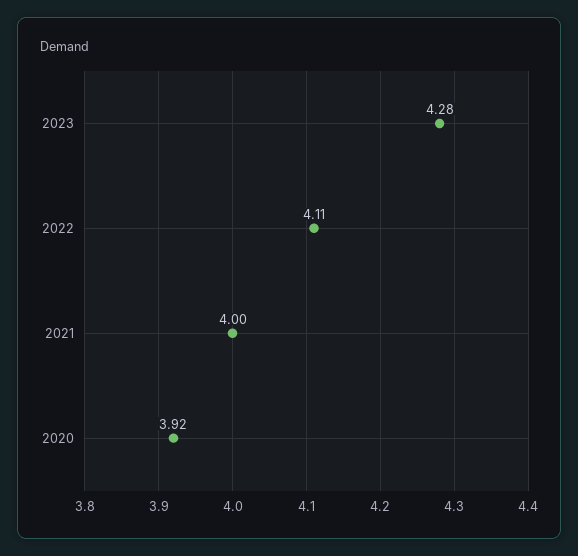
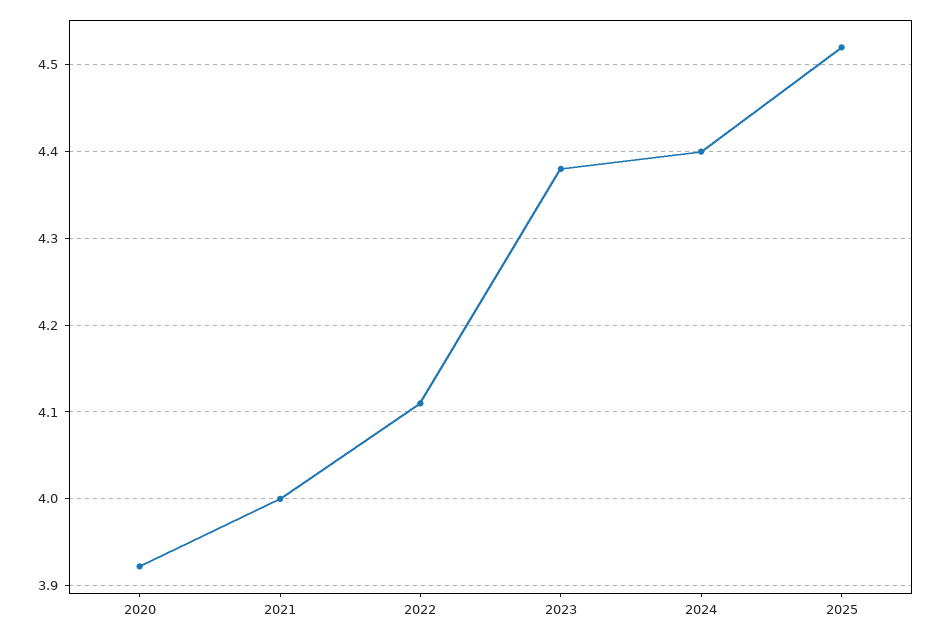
2023: 4.28 -> 4.38
2024: none -> 4.4
2025: none -> 4.52

